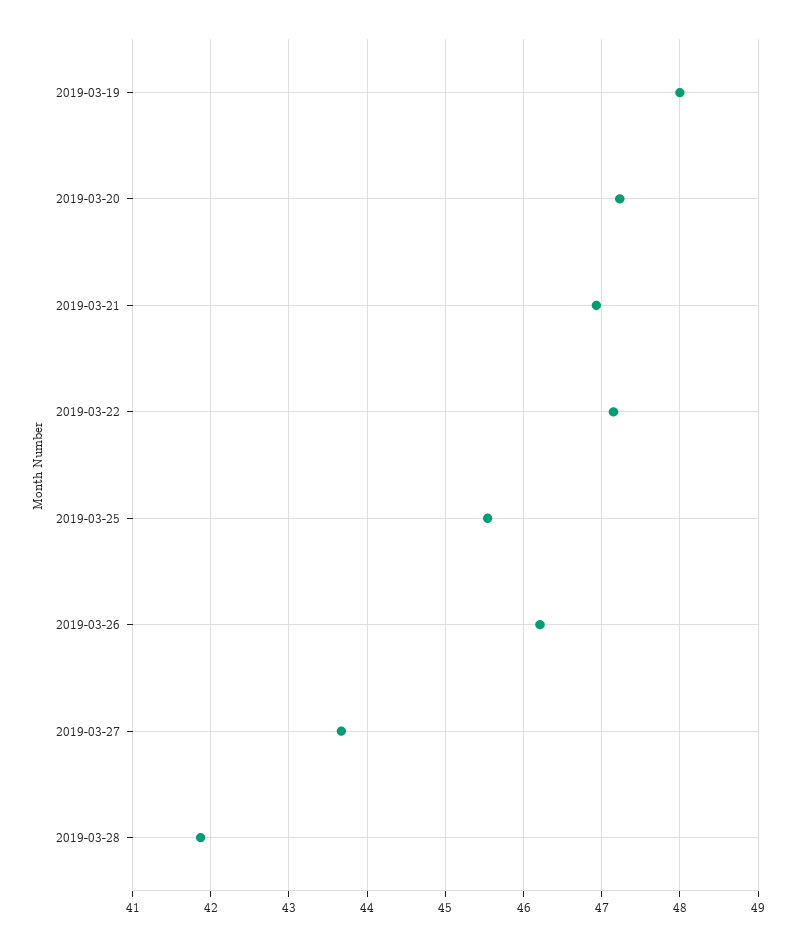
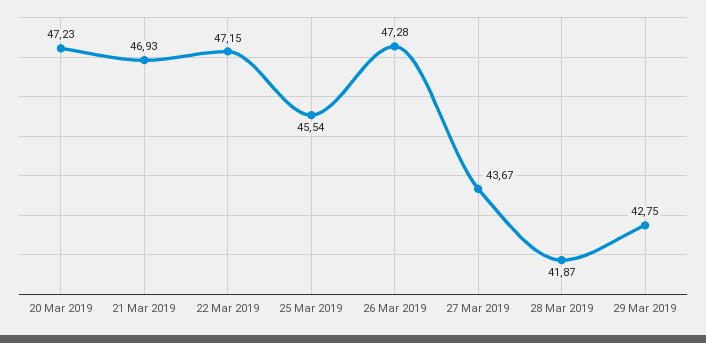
2019-03-19: 48 -> none
2019-03-26: 46.2 -> 47.28
29 Mar 2019: none -> 42.75

